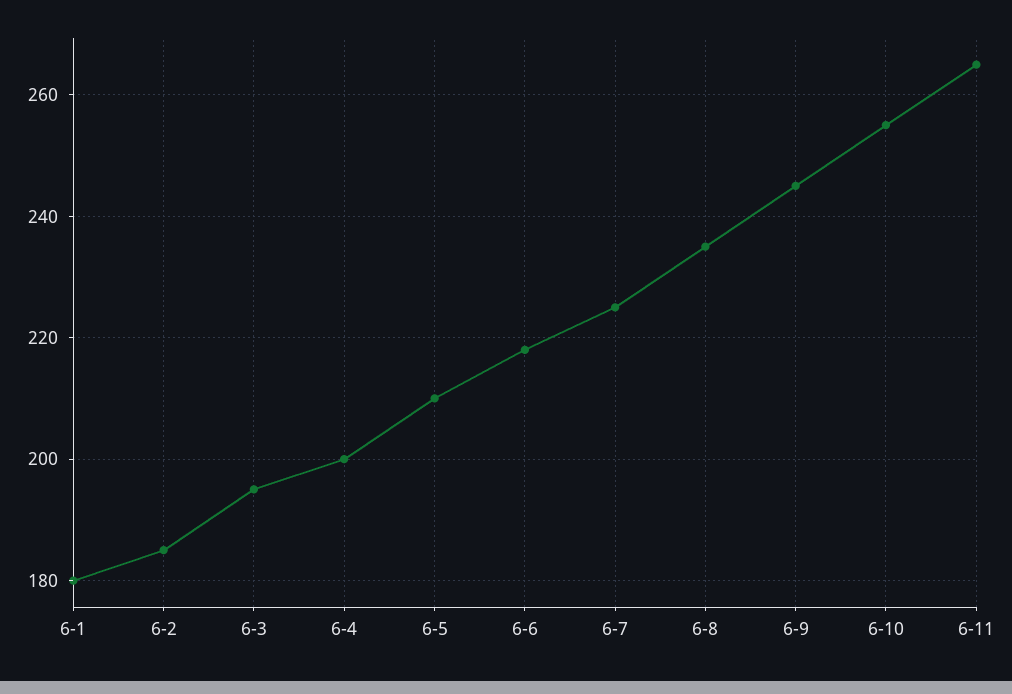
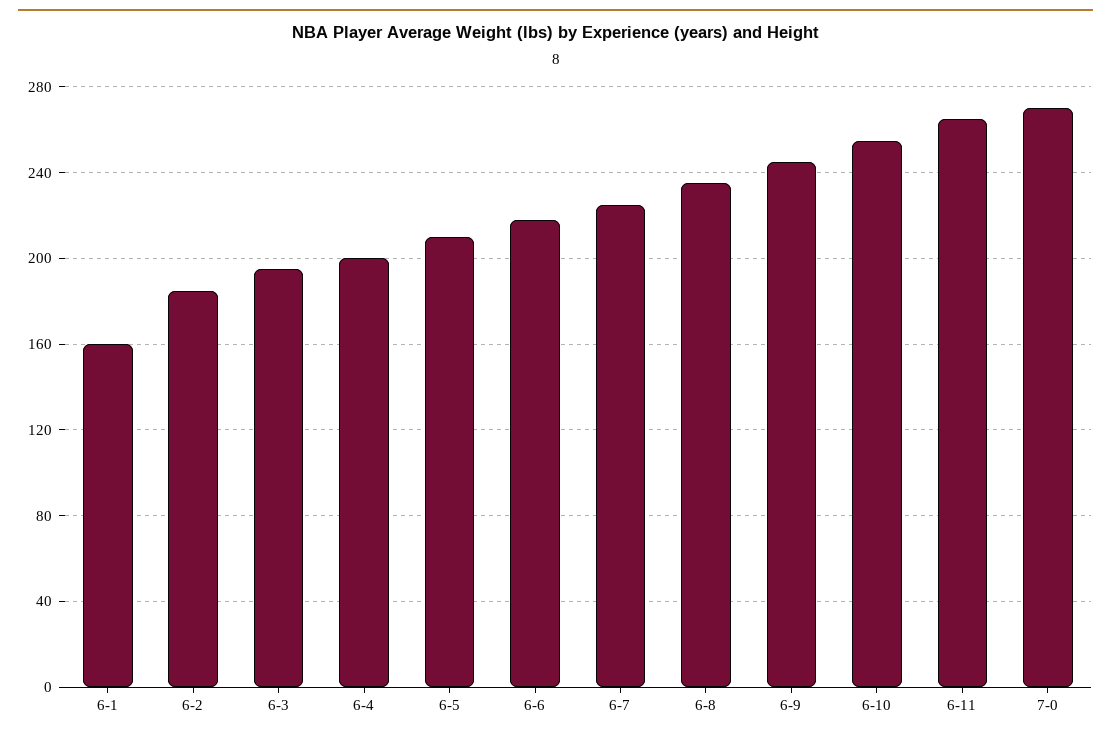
6-1: 180 -> 160
7-0: none -> 270

